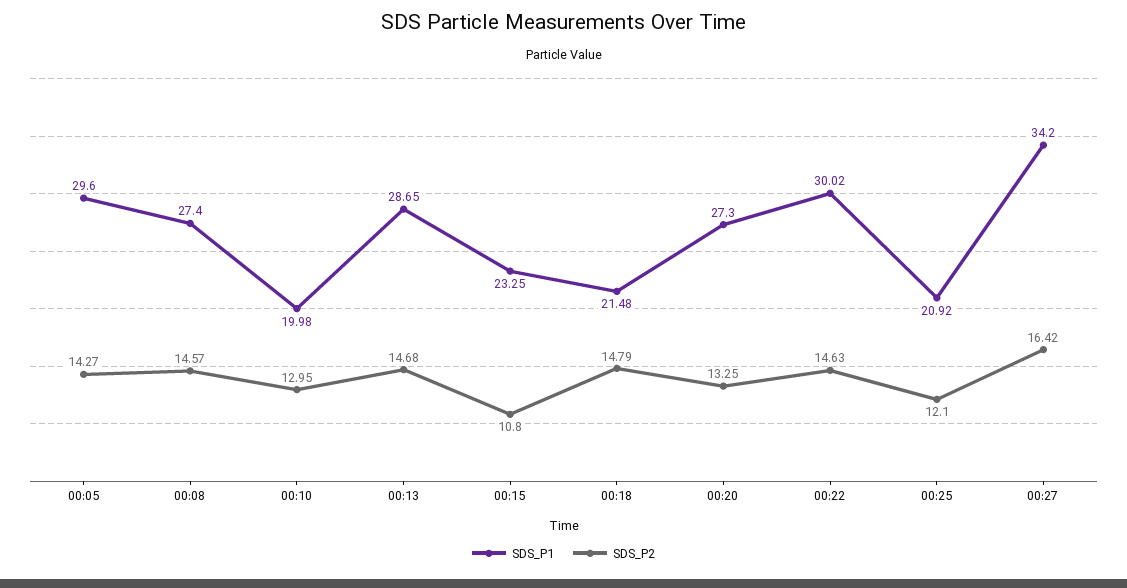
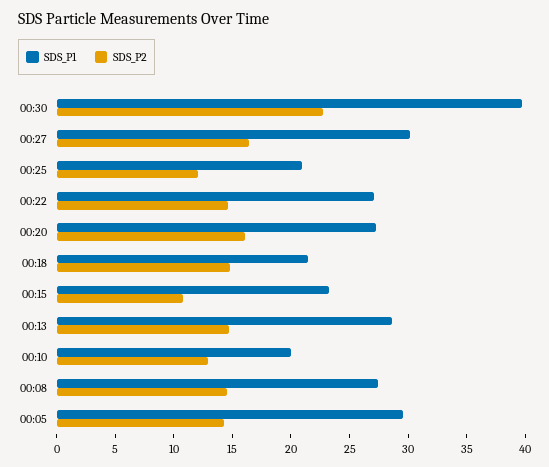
SDS_P2, 00:20: 13.25 -> 16
SDS_P1, 00:22: 30.02 -> 27
SDS_P1, 00:27: 34.2 -> 30
SDS_P1, 00:30: none -> 40
SDS_P2, 00:30: none -> 23

